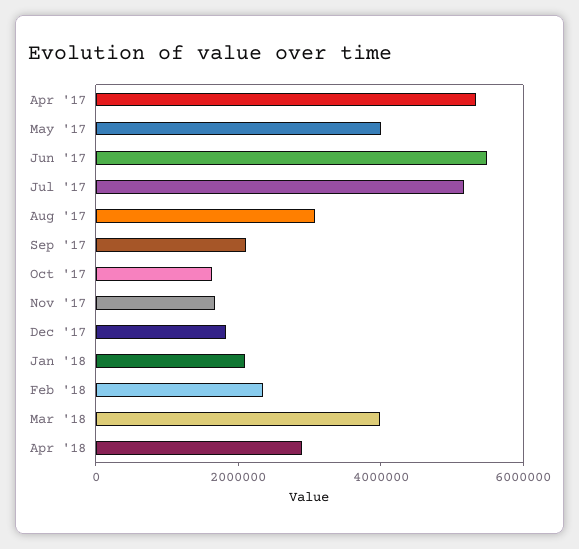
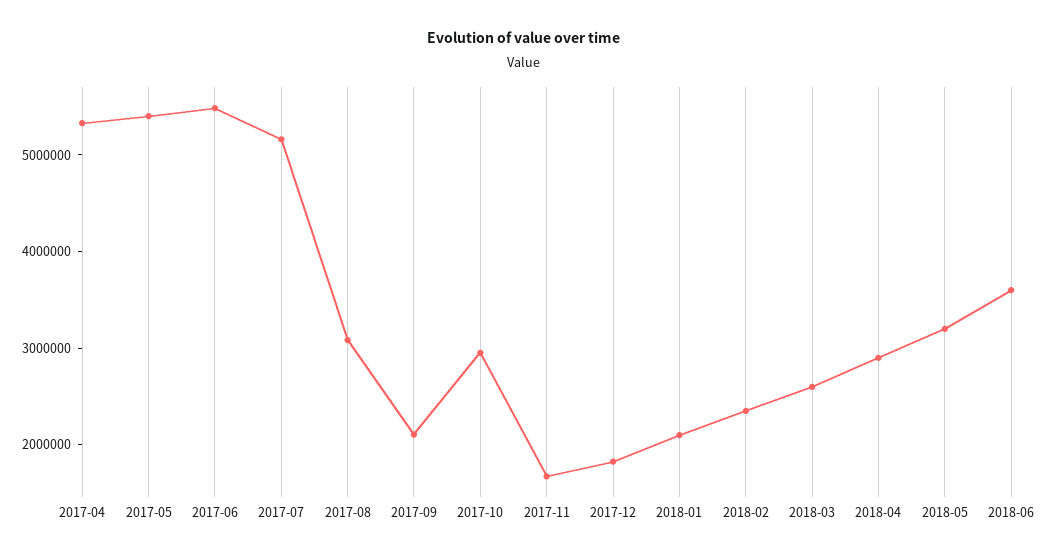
May '17: 4000000 -> 5400000
Oct '17: 1500000 -> 3000000
Mar '18: 4000000 -> 2600000
2018-05: none -> 3200000
2018-06: none -> 3600000

